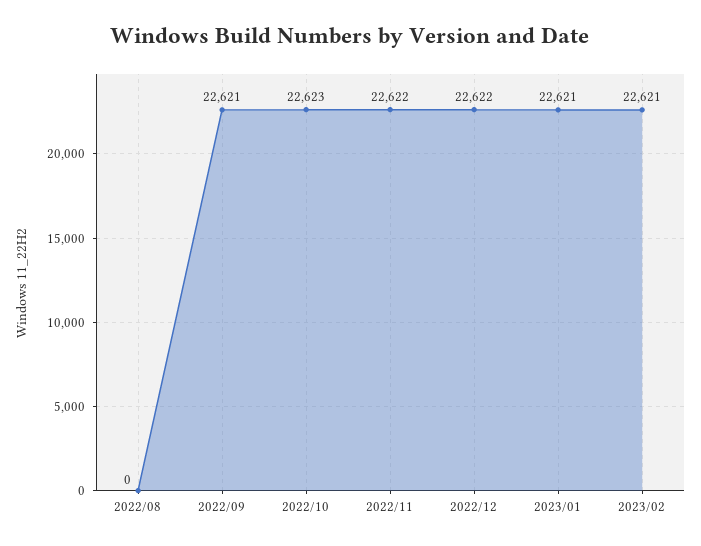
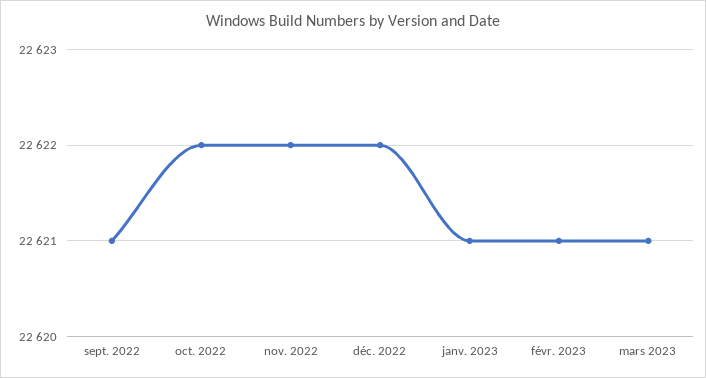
2022/08: 0 -> none
2022/10: 22623 -> 22622
mars 2023: none -> 22621

